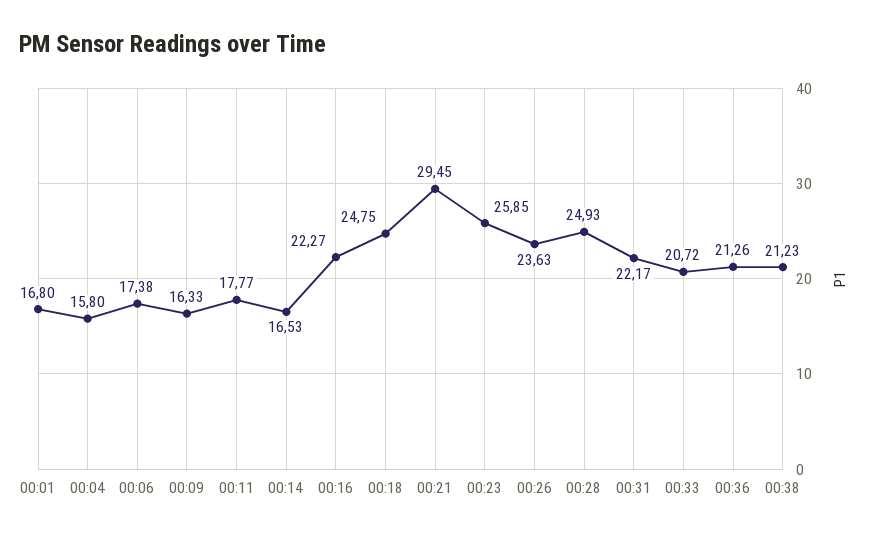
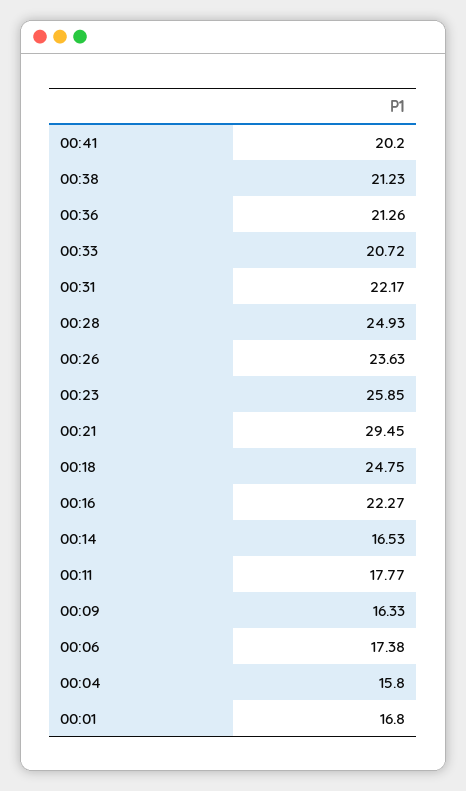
00:41: none -> 20.2

